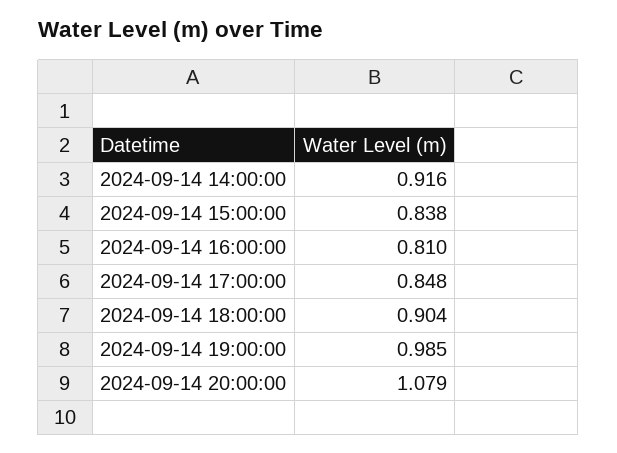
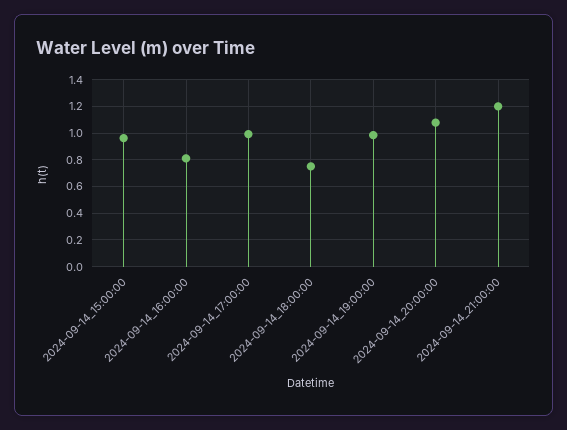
2024-09-14 14:00:00: 0.916 -> none
2024-09-14 15:00:00: 0.838 -> 0.95
2024-09-14 17:00:00: 0.848 -> 1
2024-09-14 18:00:00: 0.904 -> 0.75
2024-09-14_21:00:00: none -> 1.2

